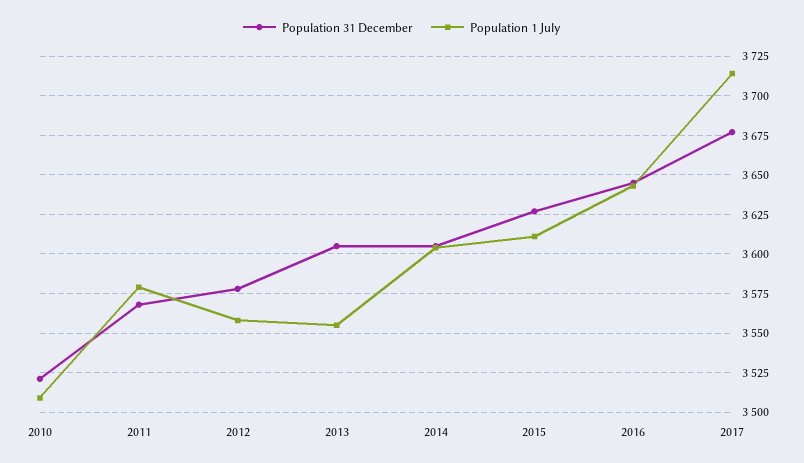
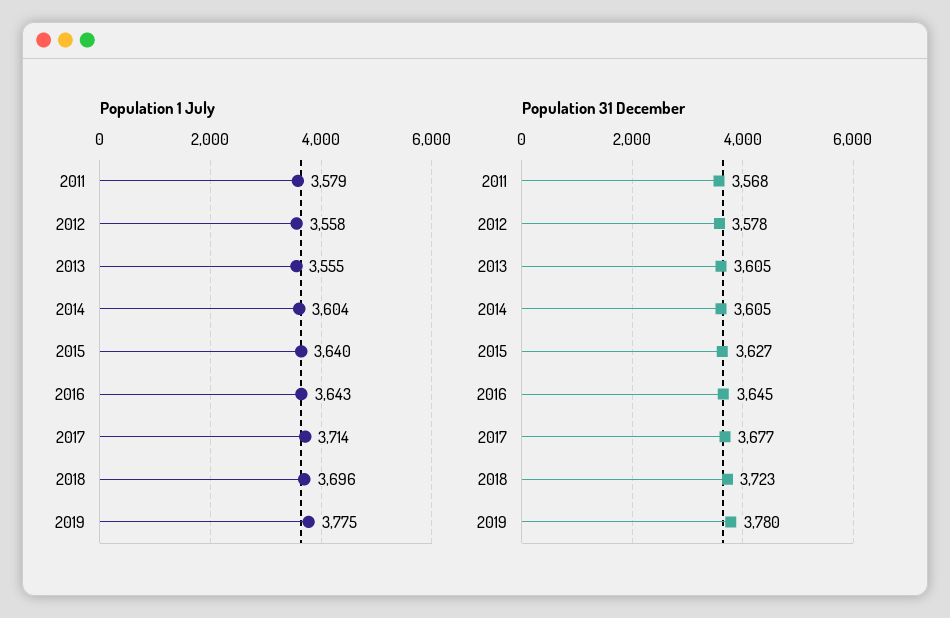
Population 31 December, 2010: 3520 -> none
Population 1 July, 2010: 3510 -> none
Population 1 July, 2015: 3610 -> 3640
Population 1 July, 2018: none -> 3696
Population 1 July, 2019: none -> 3775
Population 31 December, 2018: none -> 3723
Population 31 December, 2019: none -> 3780

